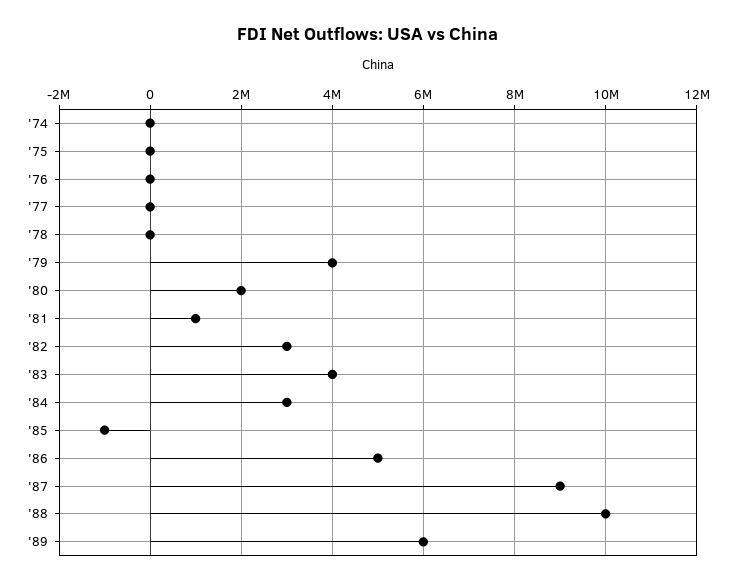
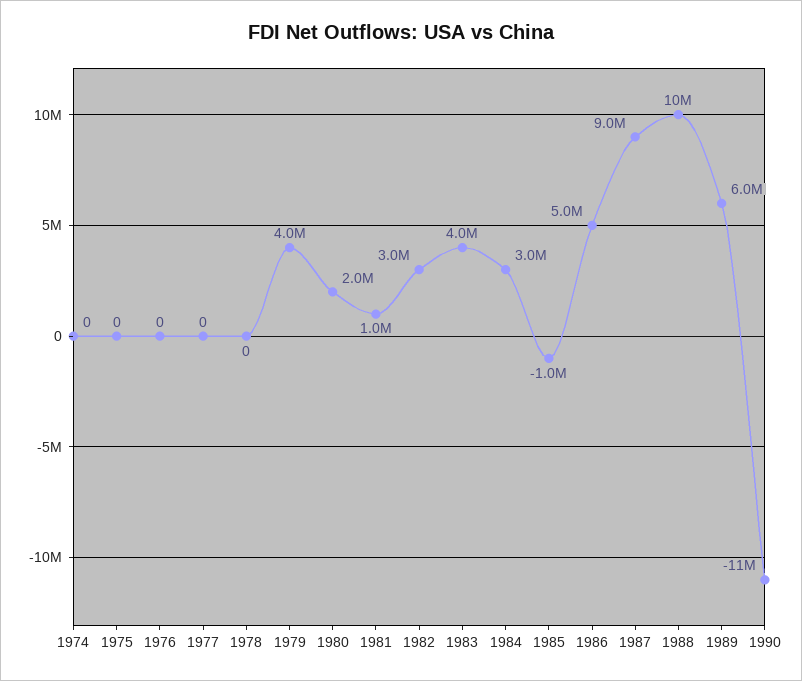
1990: none -> -11000000

